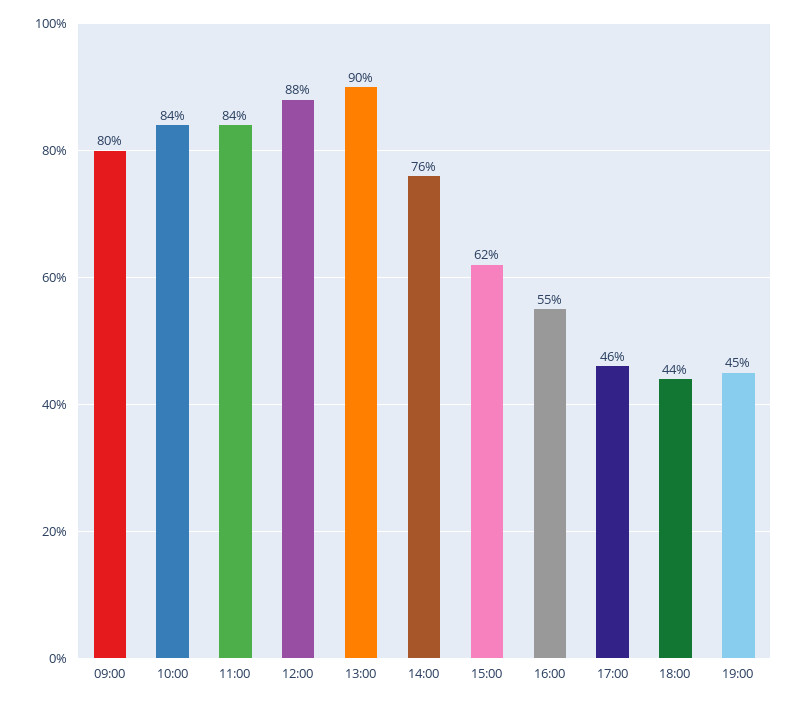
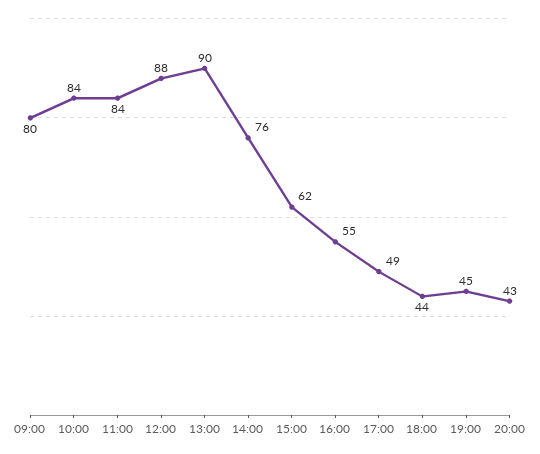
17:00: 46 -> 49
20:00: none -> 43

